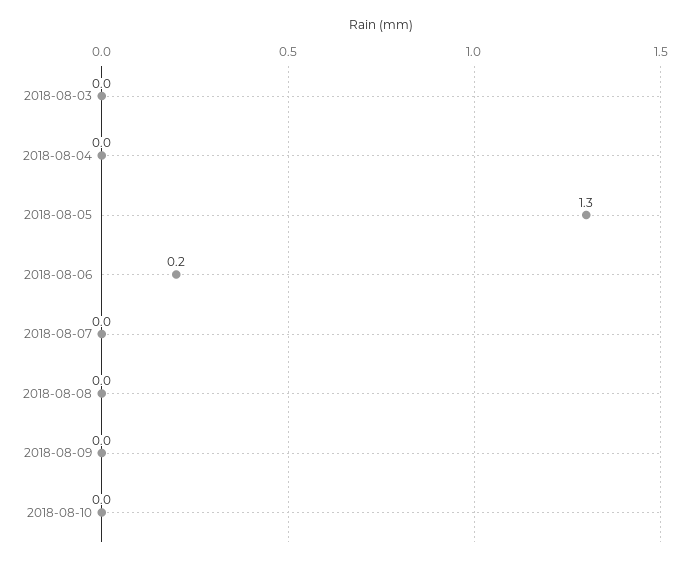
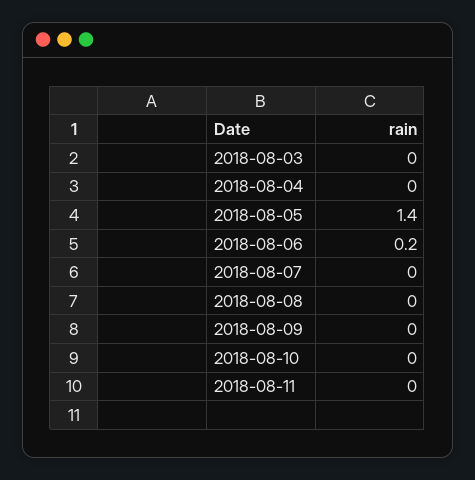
2018-08-05: 1.3 -> 1.4
2018-08-11: none -> 0

